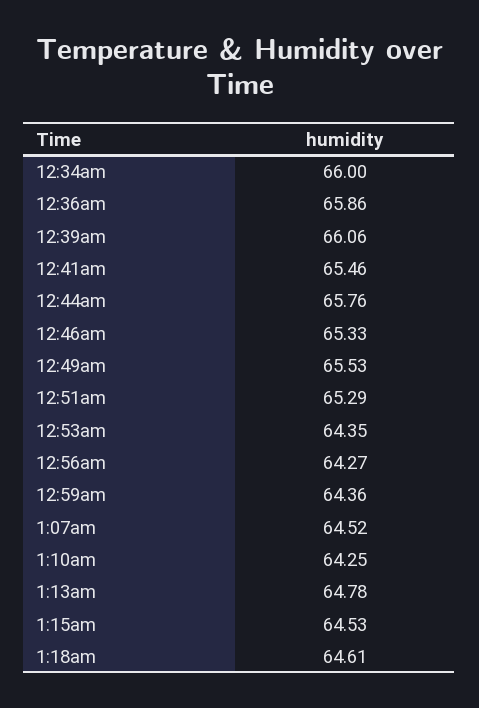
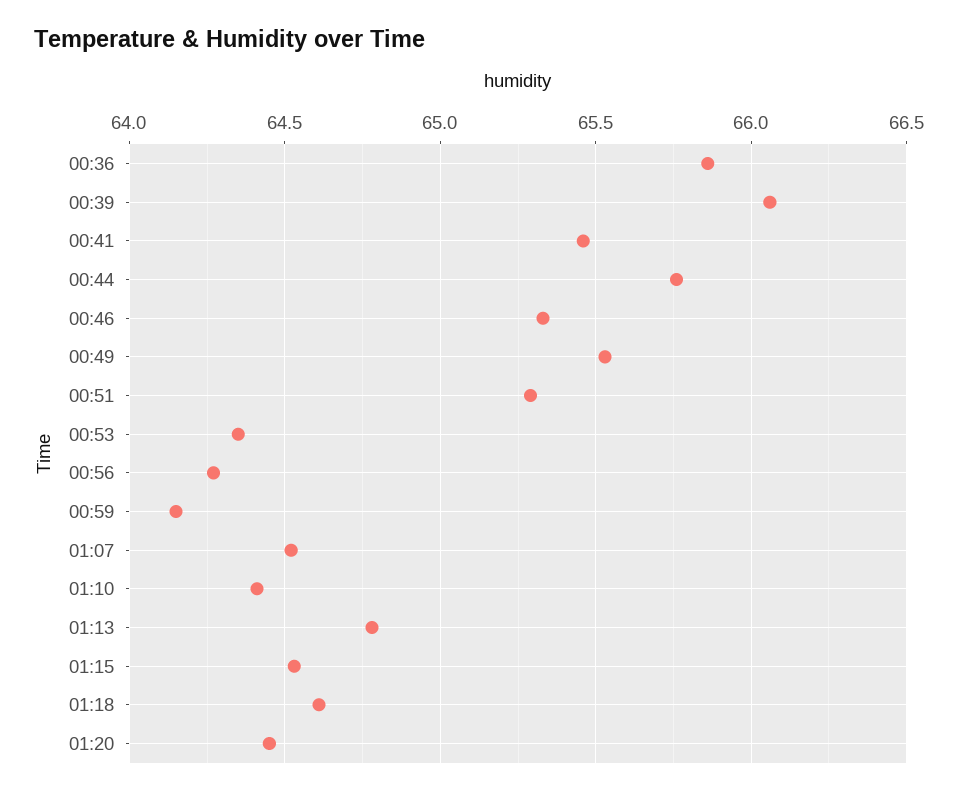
12:34am: 66 -> none
12:59am: 64.36 -> 64.15
1:10am: 64.25 -> 64.4
01:20: none -> 64.45

